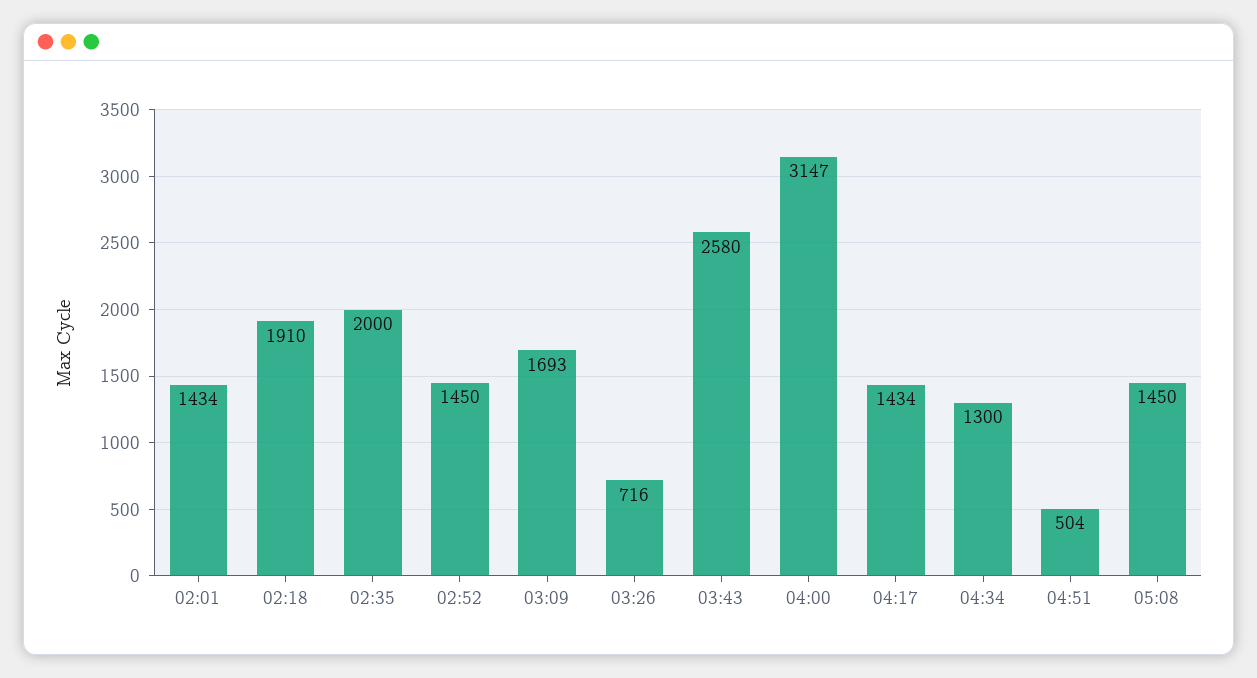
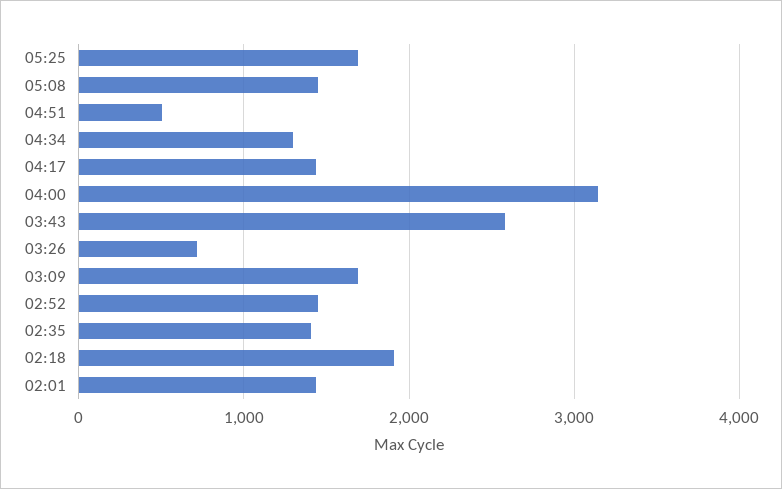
02:35: 2000 -> 1400
05:25: none -> 1700

